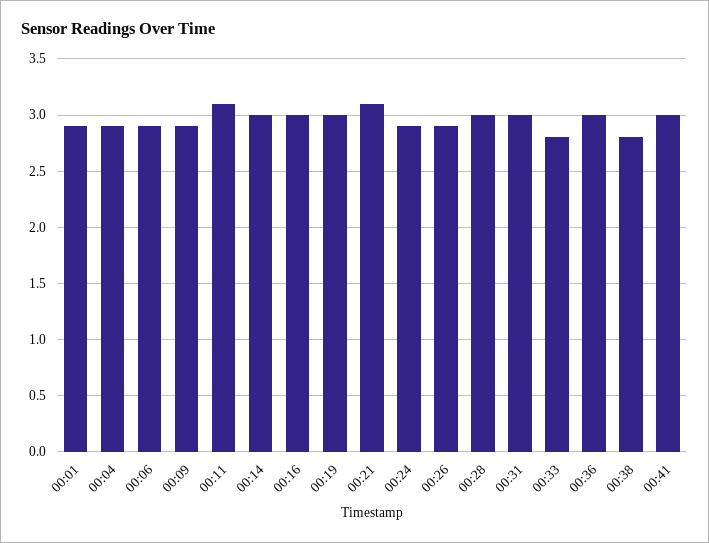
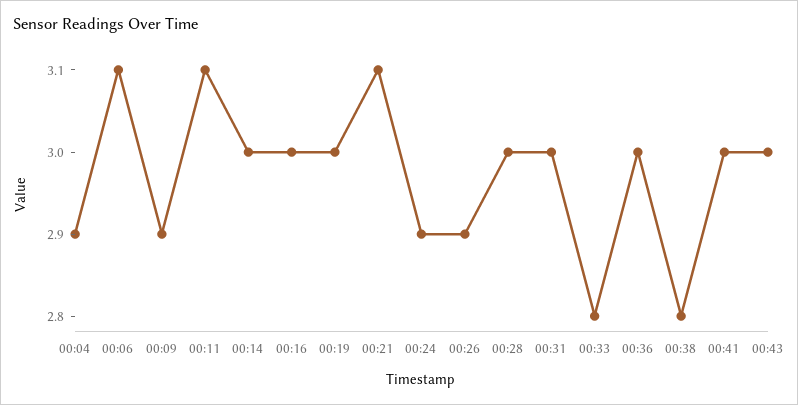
00:01: 2.9 -> none
00:06: 2.9 -> 3.1
00:43: none -> 3

